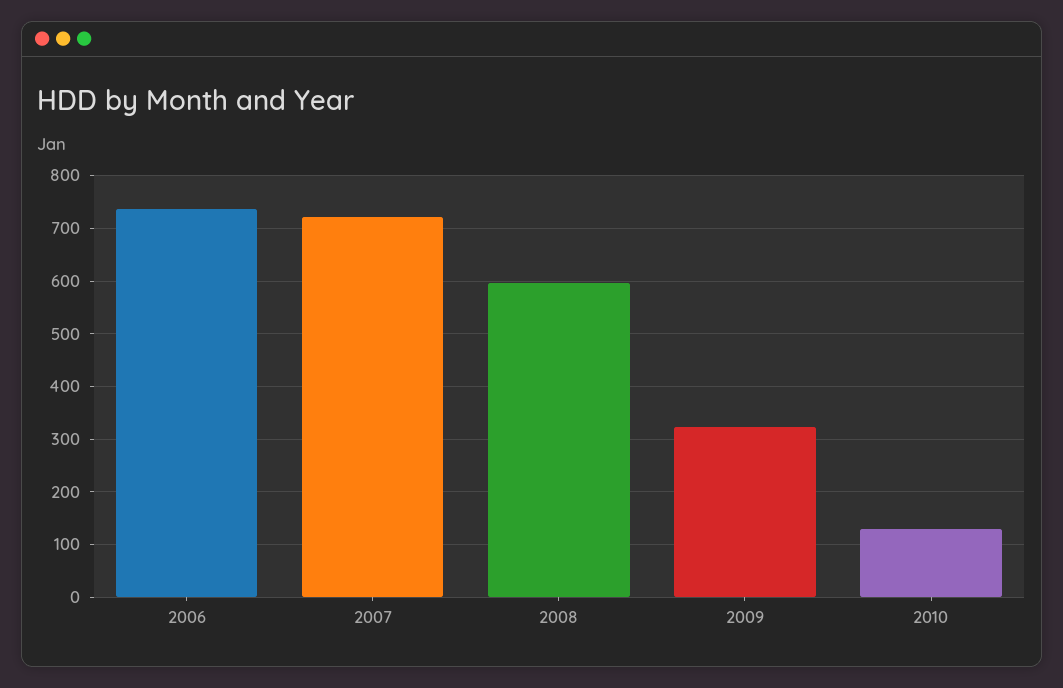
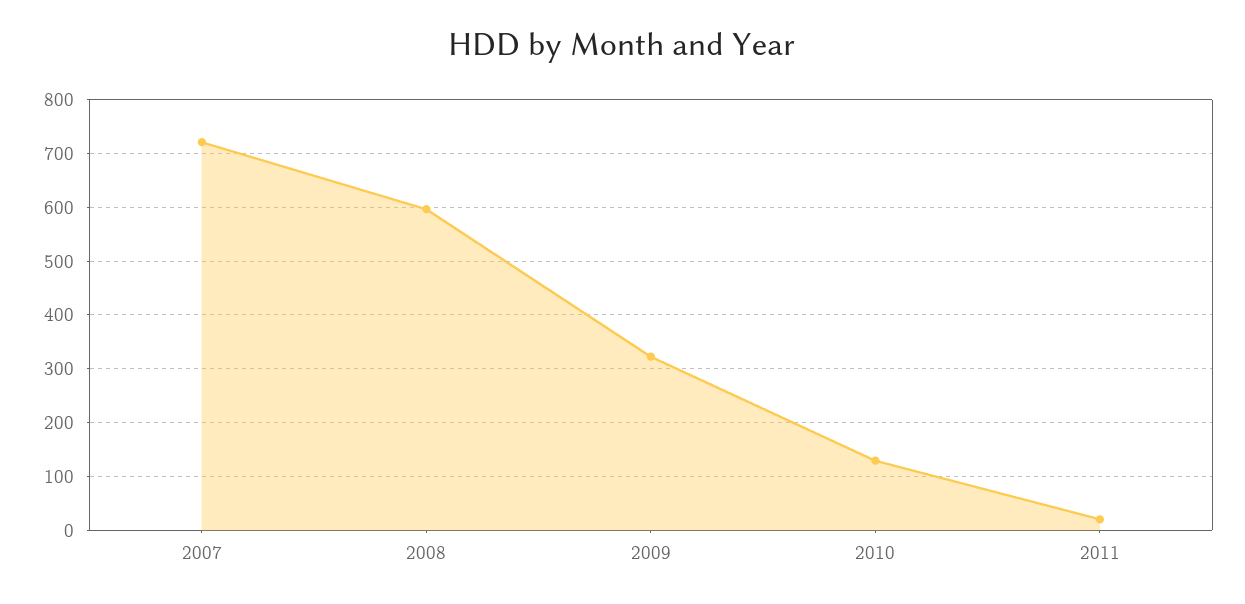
2006: 740 -> none
2011: none -> 20

